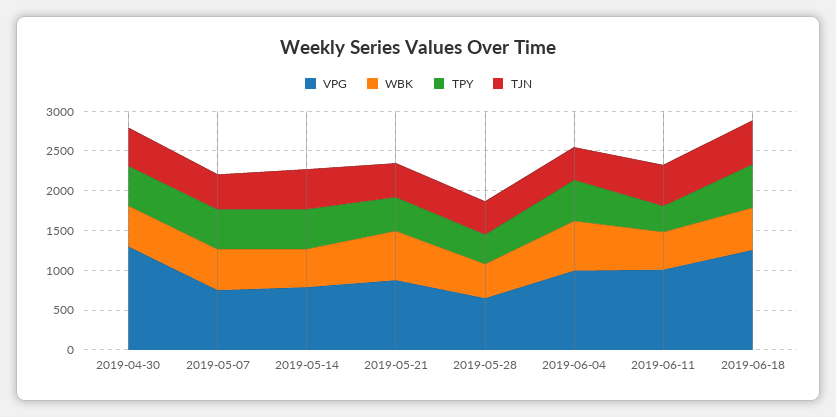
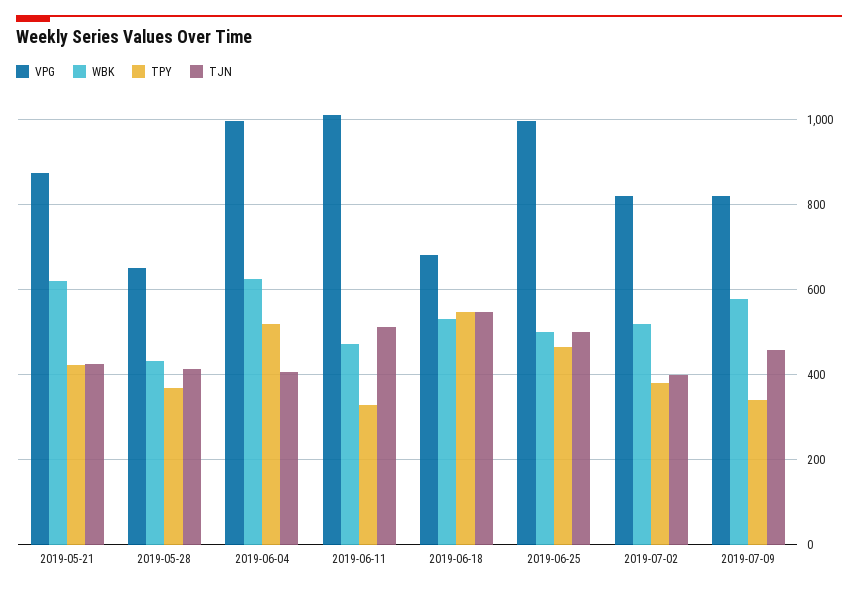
VPG, 2019-04-30: 1250 -> none
WBK, 2019-04-30: 500 -> none
TPY, 2019-04-30: 500 -> none
TJN, 2019-04-30: 500 -> none
VPG, 2019-05-07: 750 -> none
WBK, 2019-05-07: 500 -> none
TPY, 2019-05-07: 500 -> none
TJN, 2019-05-07: 500 -> none
VPG, 2019-05-14: 750 -> none
WBK, 2019-05-14: 500 -> none
TPY, 2019-05-14: 500 -> none
TJN, 2019-05-14: 500 -> none
VPG, 2019-06-18: 1250 -> 680
VPG, 2019-06-25: none -> 1000
WBK, 2019-06-25: none -> 500
TPY, 2019-06-25: none -> 460
TJN, 2019-06-25: none -> 500
VPG, 2019-07-02: none -> 820
WBK, 2019-07-02: none -> 520
TPY, 2019-07-02: none -> 380
TJN, 2019-07-02: none -> 400
VPG, 2019-07-09: none -> 820
WBK, 2019-07-09: none -> 580
TPY, 2019-07-09: none -> 340
TJN, 2019-07-09: none -> 460

